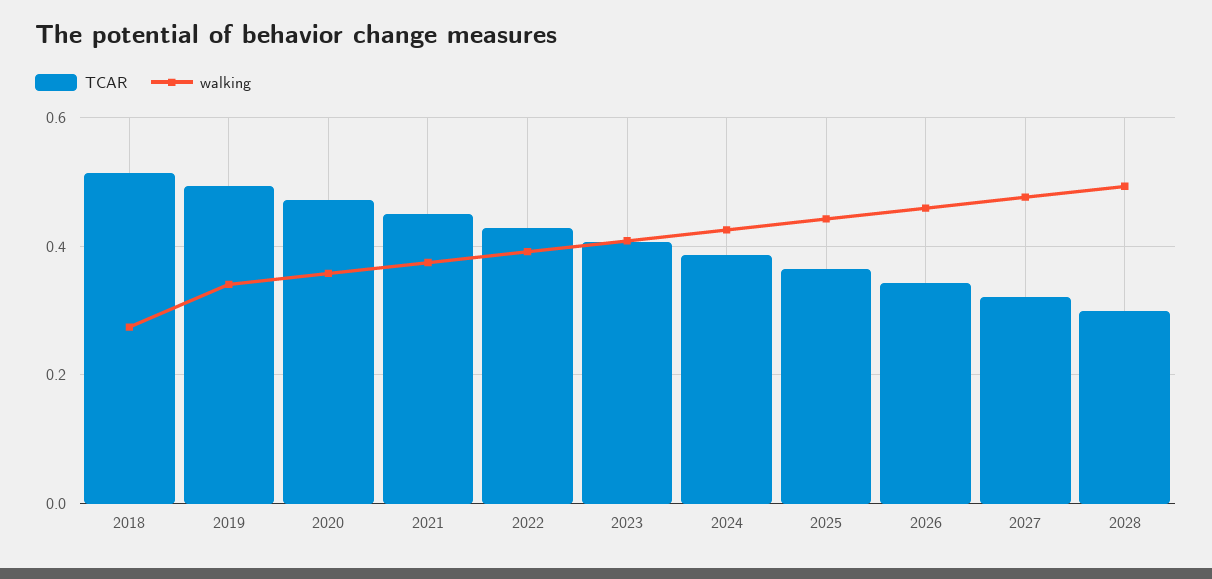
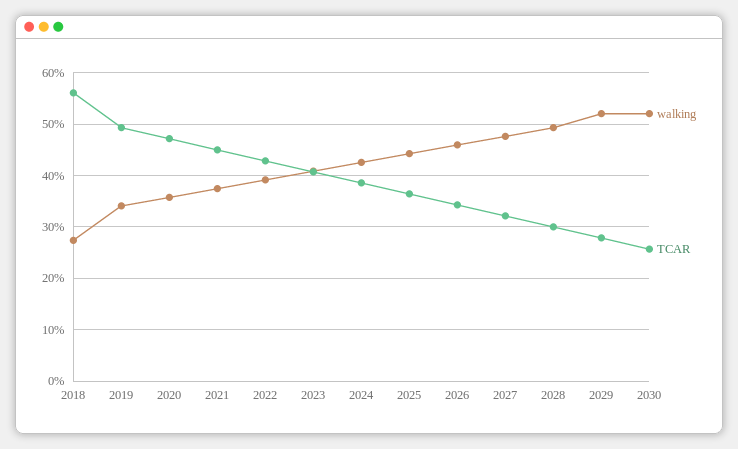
TCAR, 2018: 0.52 -> 0.56
walking, 2029: none -> 0.52
TCAR, 2029: none -> 0.28
walking, 2030: none -> 0.52
TCAR, 2030: none -> 0.26

